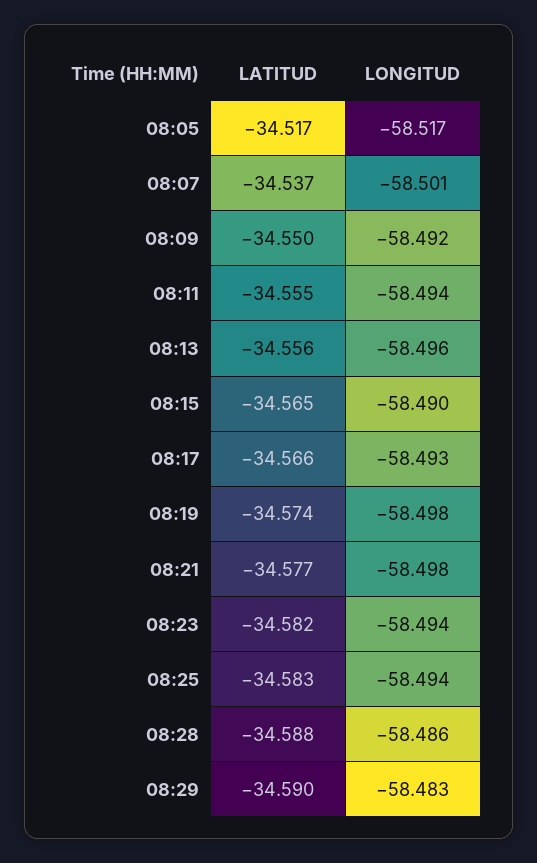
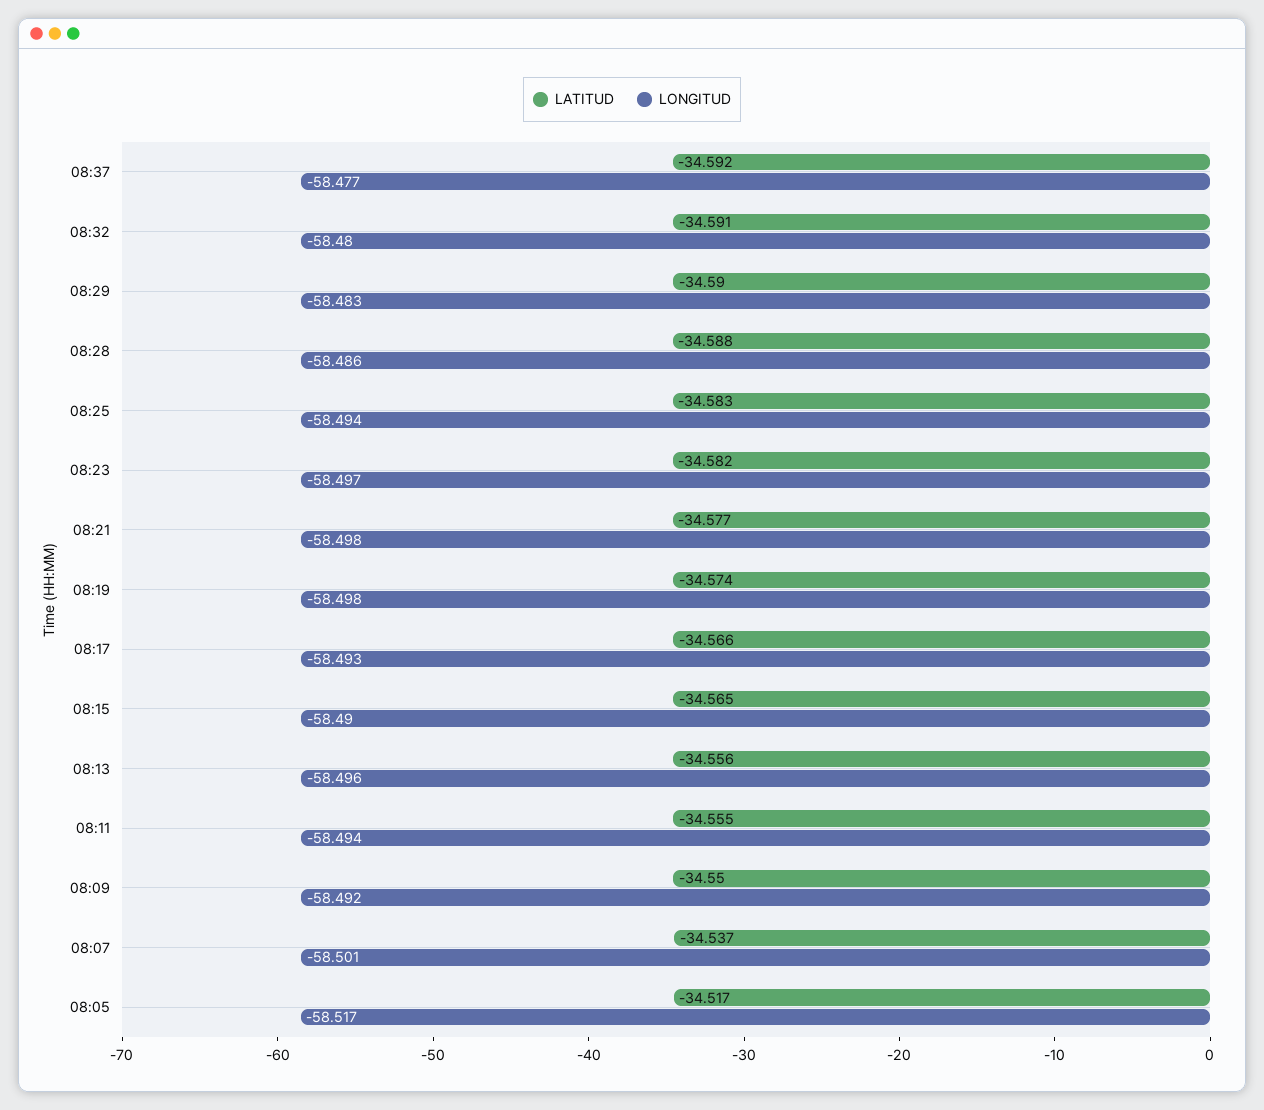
LONGITUD, 08:23: -58.494 -> -58.497
LATITUD, 08:37: none -> -34.592
LONGITUD, 08:37: none -> -58.477
LATITUD, 08:32: none -> -34.591
LONGITUD, 08:32: none -> -58.48

